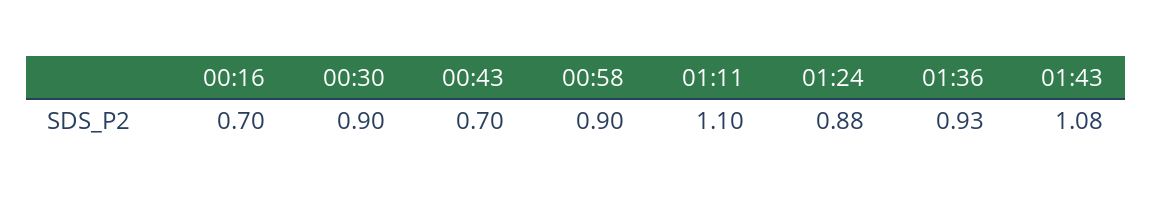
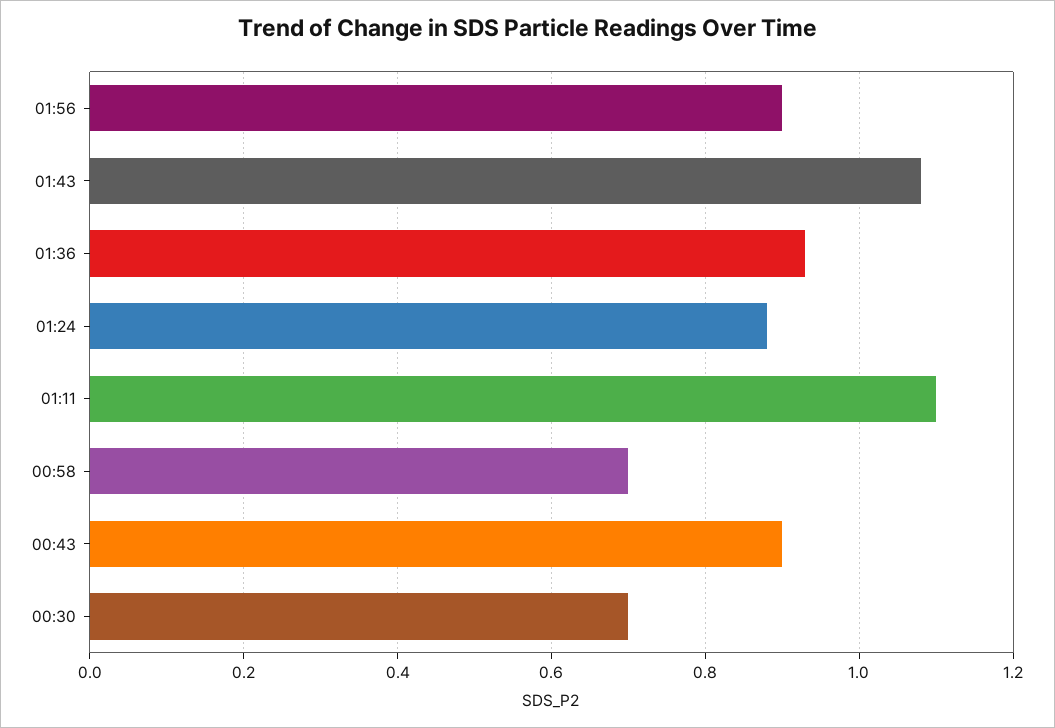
00:16: 0.7 -> none
00:30: 0.9 -> 0.7
00:43: 0.7 -> 0.9
00:58: 0.9 -> 0.7
01:56: none -> 0.9

